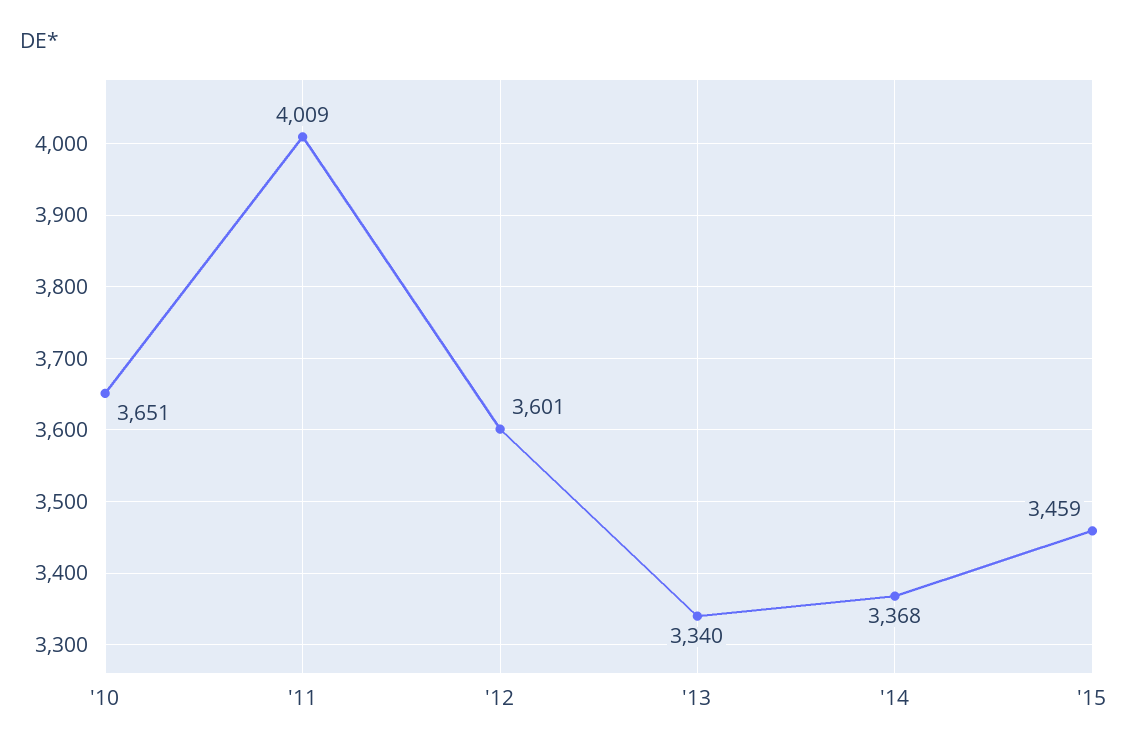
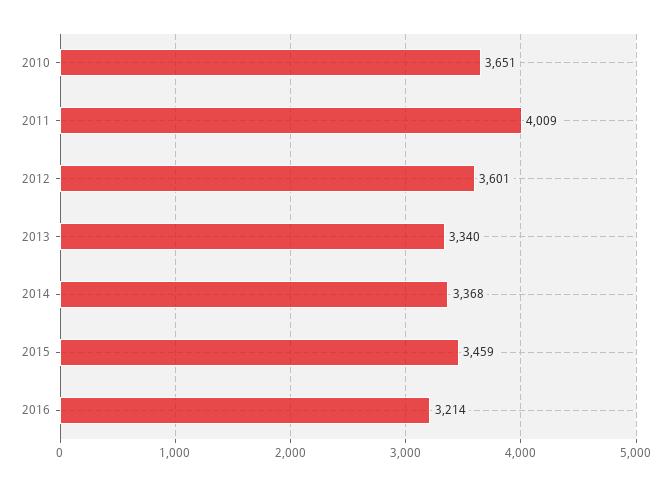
2016: none -> 3214

